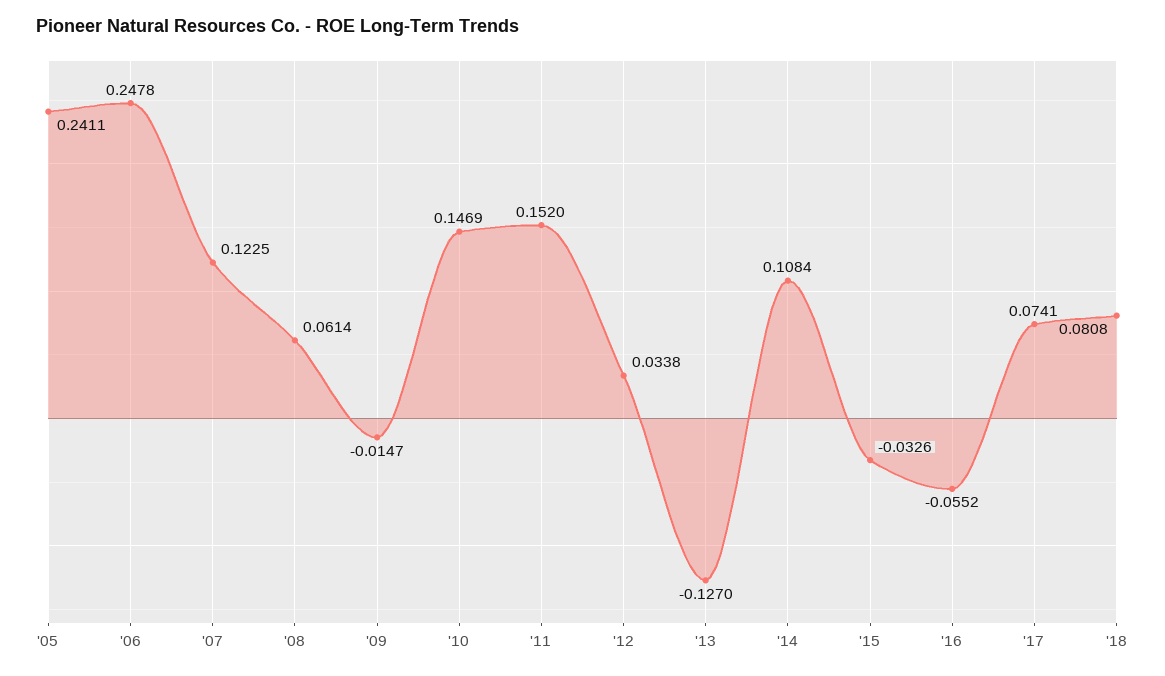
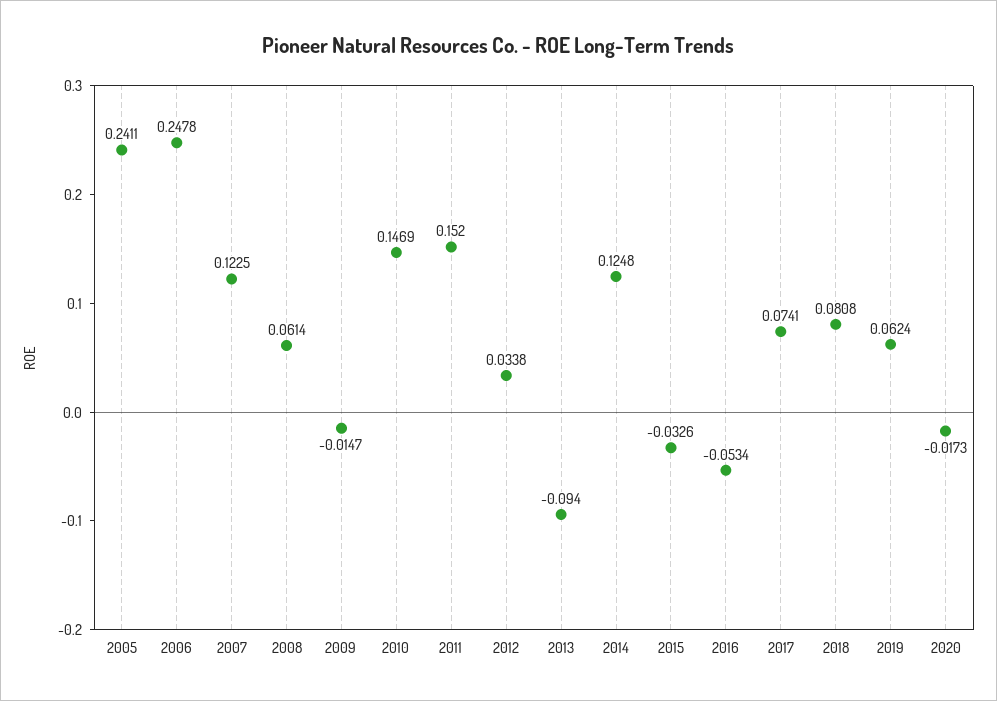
'13: -0.127 -> -0.094
'14: 0.1084 -> 0.1248
'16: -0.0552 -> -0.0534
2019: none -> 0.0624
2020: none -> -0.0173

